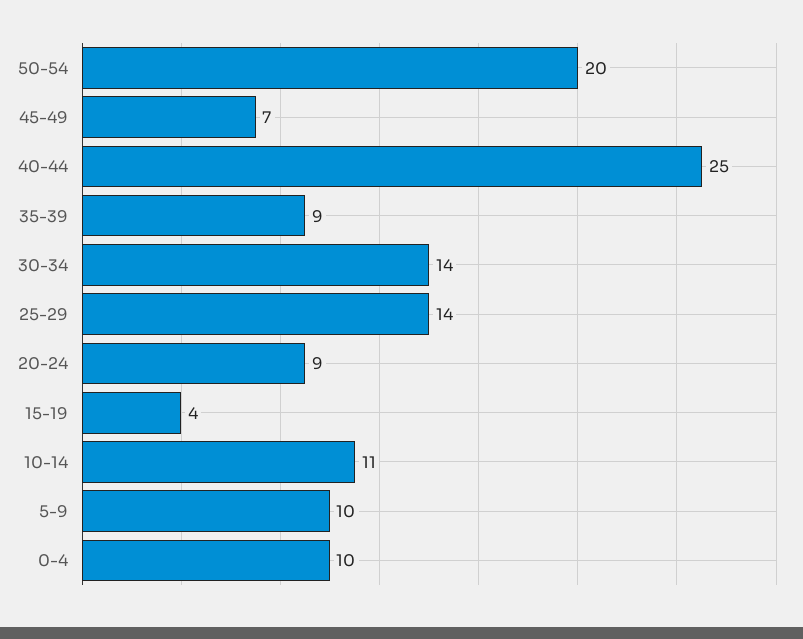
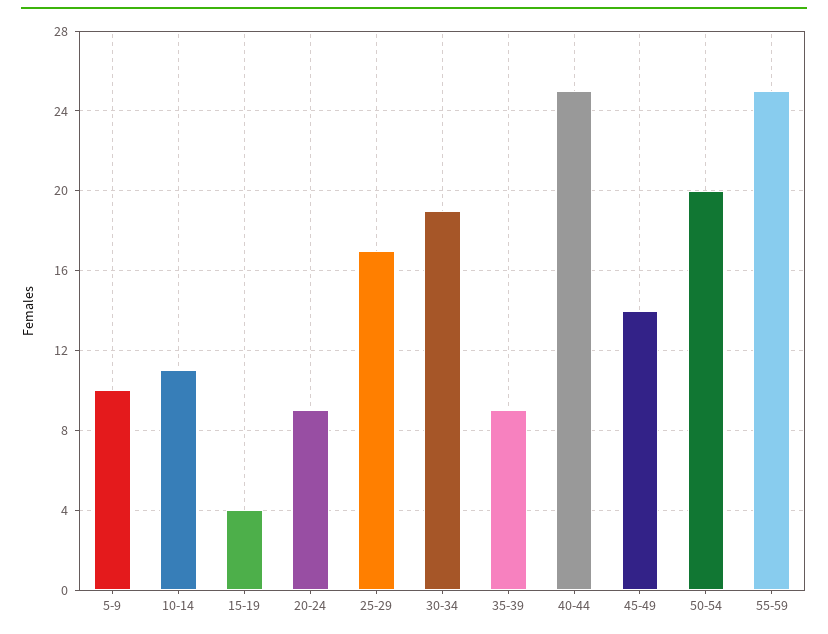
45-49: 7 -> 14
30-34: 14 -> 19
25-29: 14 -> 17
0-4: 10 -> none
55-59: none -> 25

